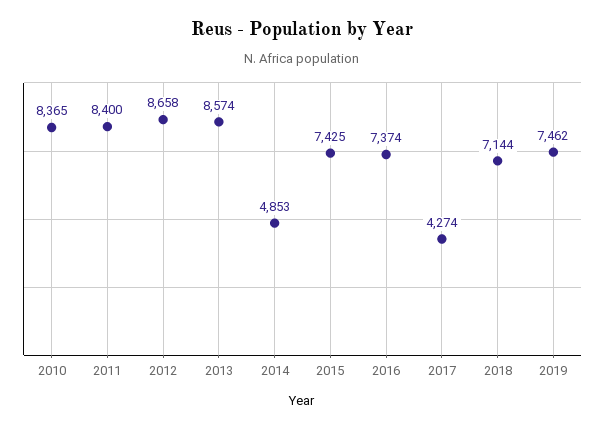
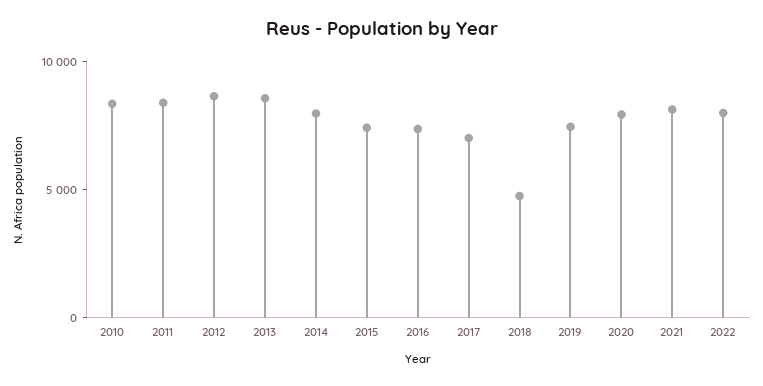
2014: 4853 -> 8000
2017: 4274 -> 7000
2018: 7144 -> 5000
2020: none -> 8000
2021: none -> 8000
2022: none -> 8000

